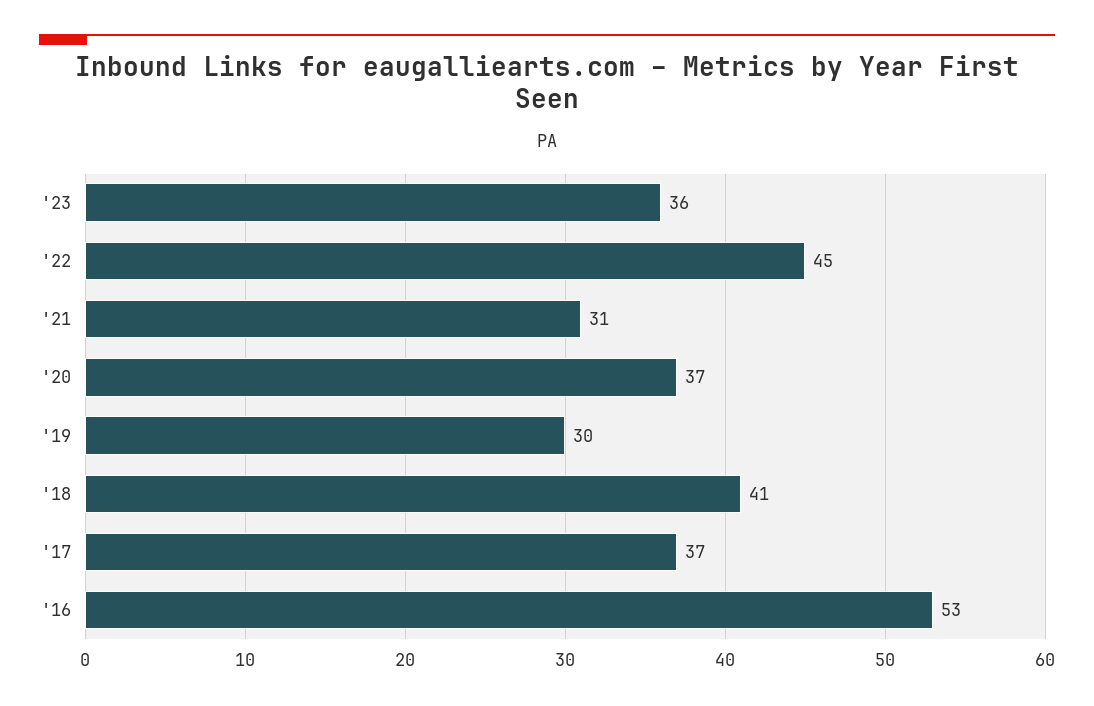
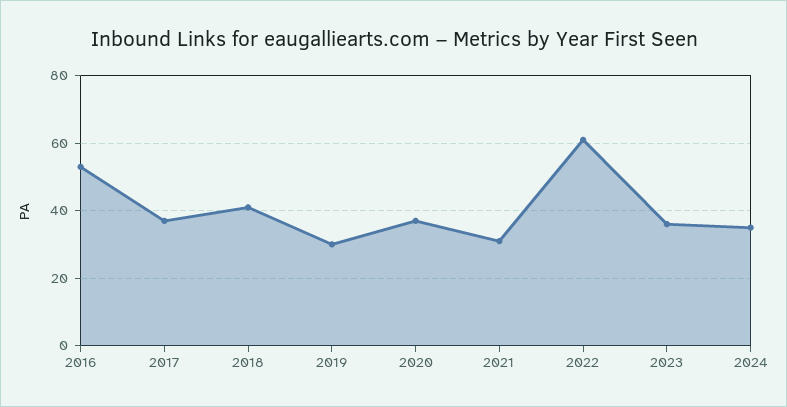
'22: 45 -> 60
2024: none -> 35

